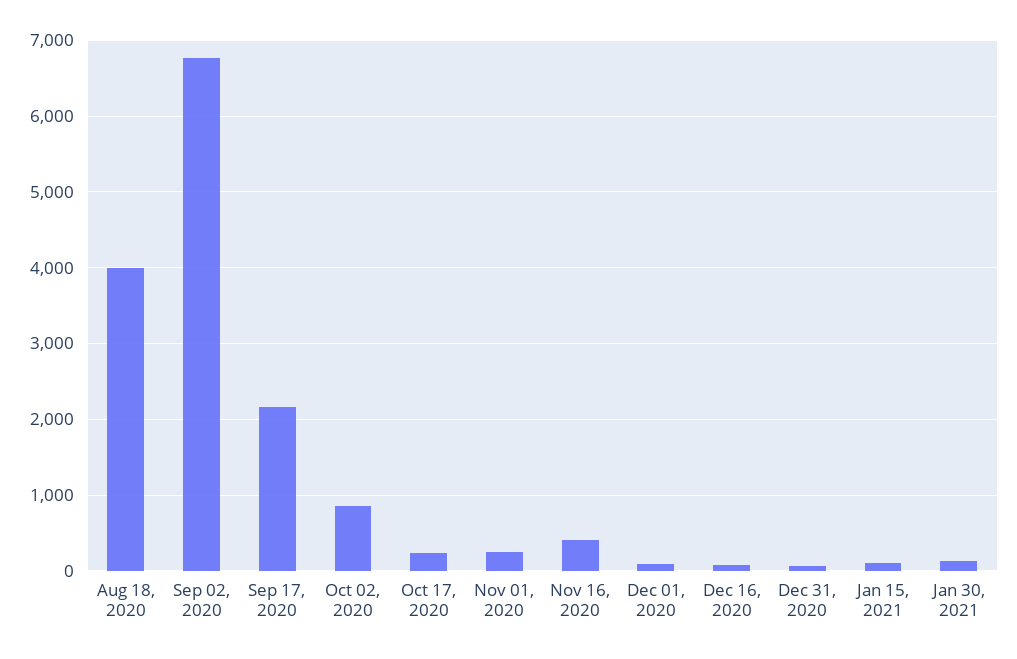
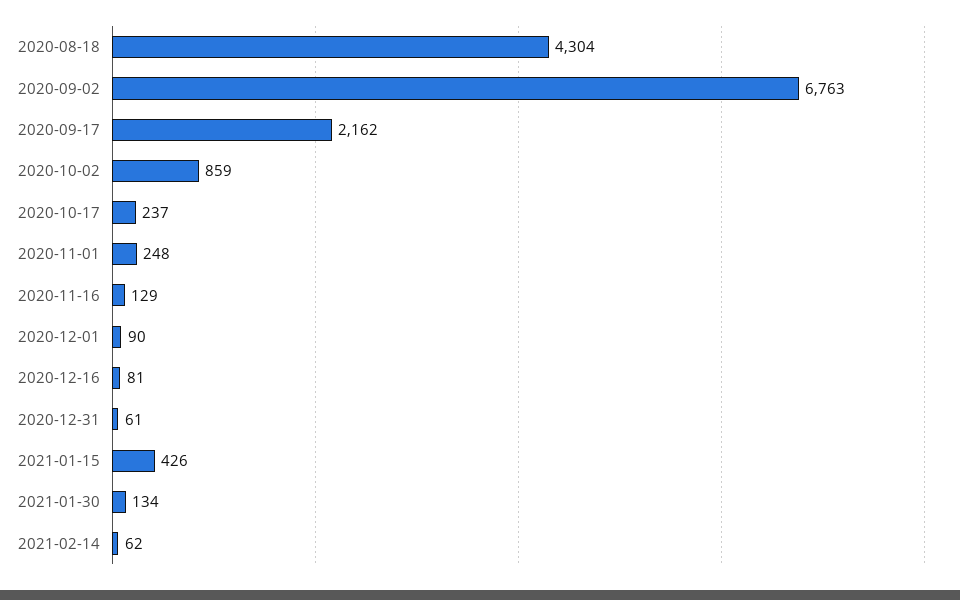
Aug 18, 2020: 4000 -> 4304
Nov 16, 2020: 400 -> 129
Jan 15, 2021: 100 -> 426
2021-02-14: none -> 62

